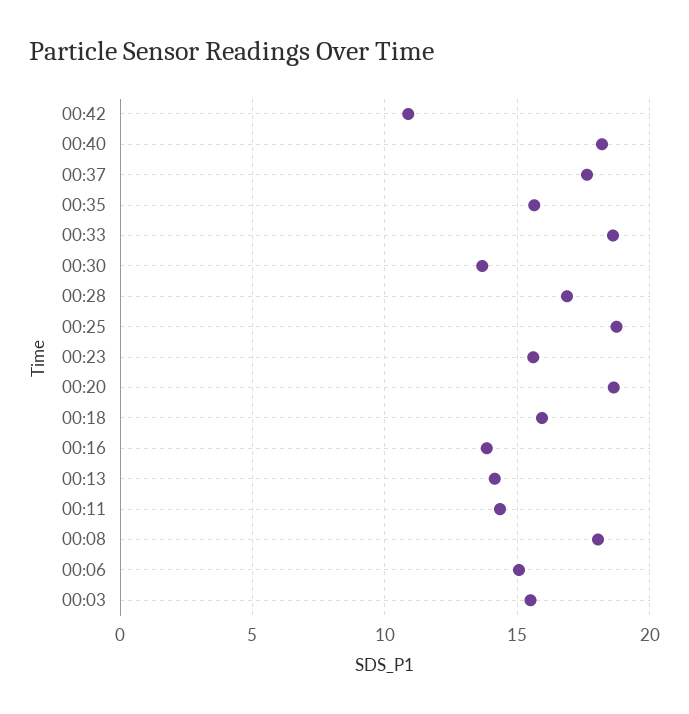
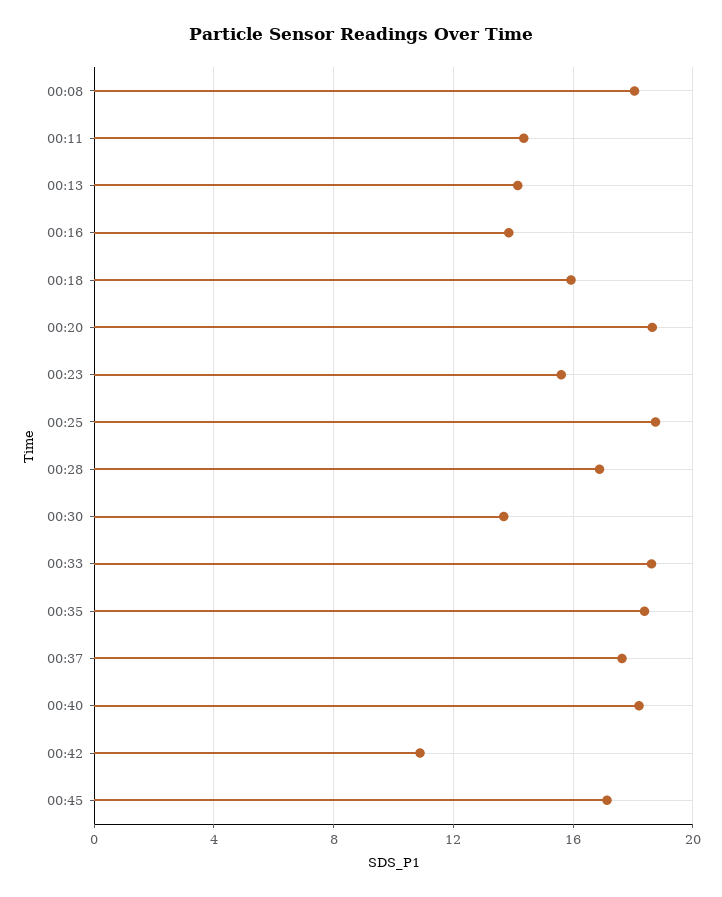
00:35: 15.5 -> 18.5
00:06: 15 -> none
00:03: 15.5 -> none
00:45: none -> 17

